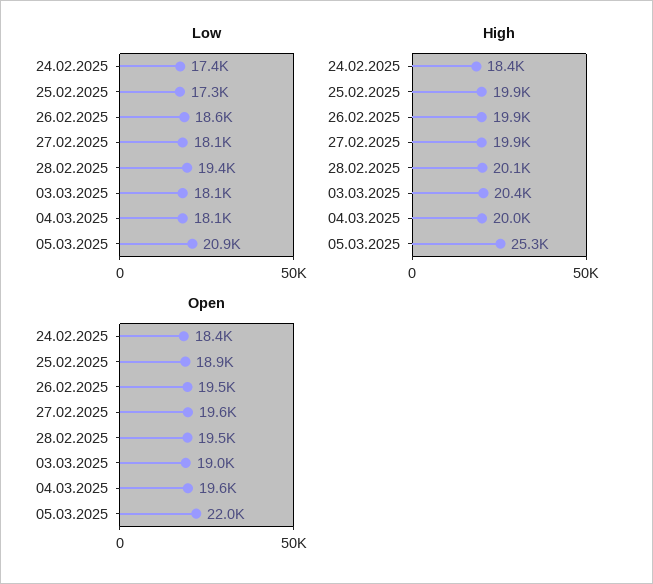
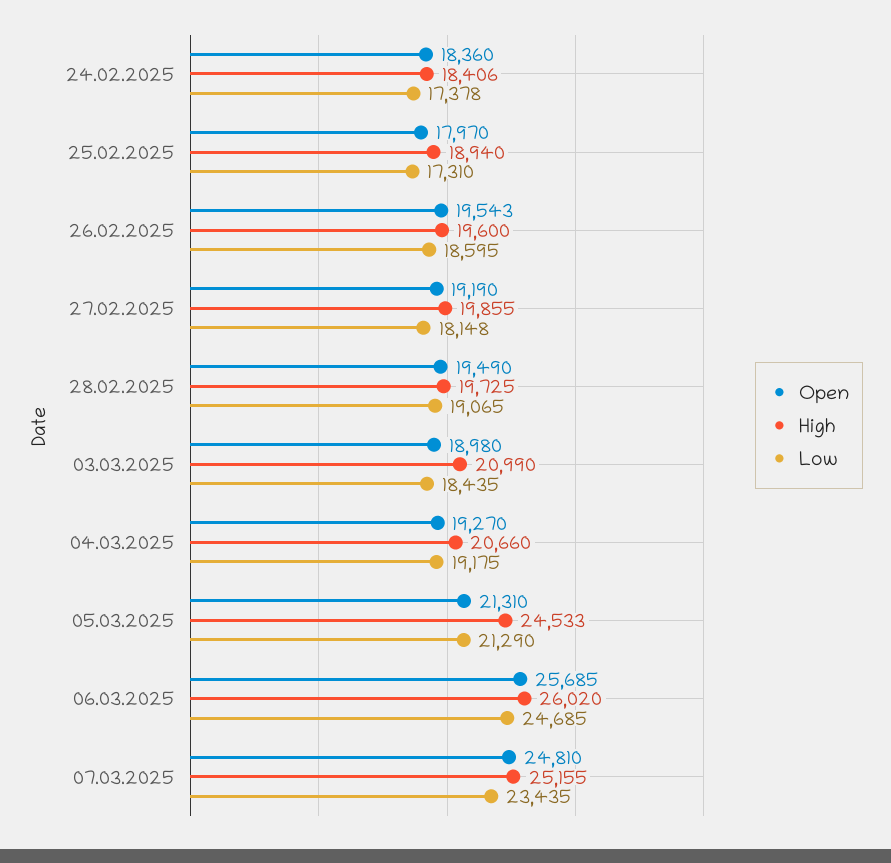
Low, 28.02.2025: 19400 -> 19065
Low, 03.03.2025: 18100 -> 18435
Low, 04.03.2025: 18100 -> 19175
Low, 05.03.2025: 20900 -> 21290
High, 25.02.2025: 19900 -> 18940
High, 26.02.2025: 19900 -> 19600
High, 28.02.2025: 20100 -> 19725
High, 03.03.2025: 20400 -> 20990
High, 04.03.2025: 20000 -> 20660
High, 05.03.2025: 25300 -> 24533
Open, 25.02.2025: 18900 -> 17970
Open, 27.02.2025: 19600 -> 19190
Open, 04.03.2025: 19600 -> 19270
Open, 05.03.2025: 22000 -> 21310
Open, 06.03.2025: none -> 25685
High, 06.03.2025: none -> 26020
Low, 06.03.2025: none -> 24685
Open, 07.03.2025: none -> 24810
High, 07.03.2025: none -> 25155
Low, 07.03.2025: none -> 23435

